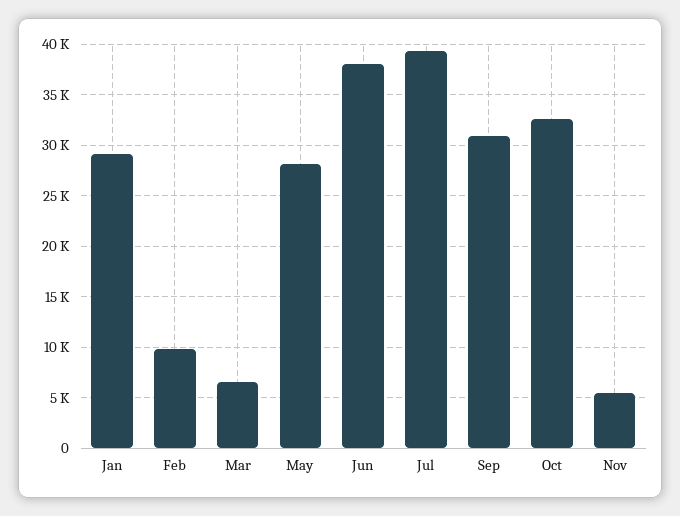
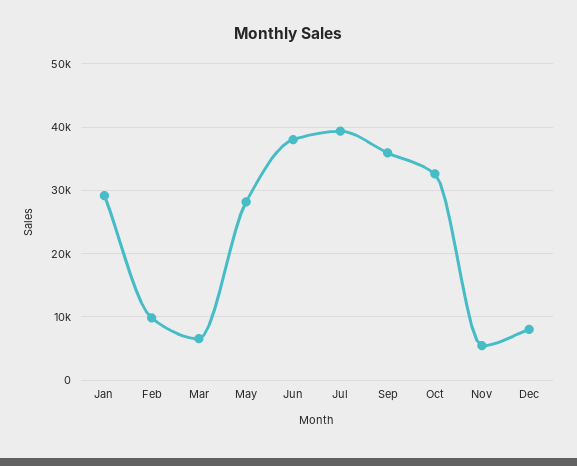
Sep: 31000 -> 36000
Dec: none -> 8000

